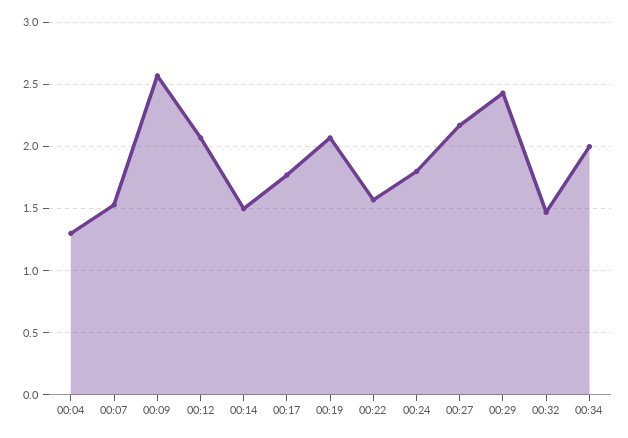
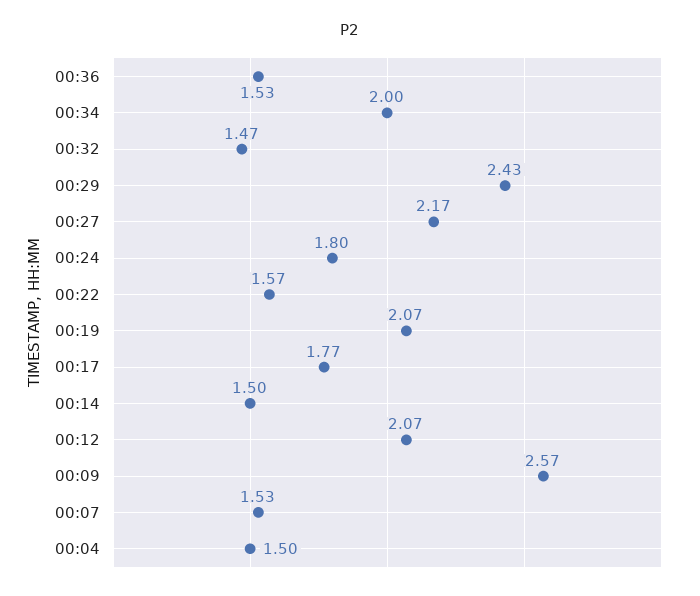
00:04: 1.3 -> 1.5
00:36: none -> 1.53

